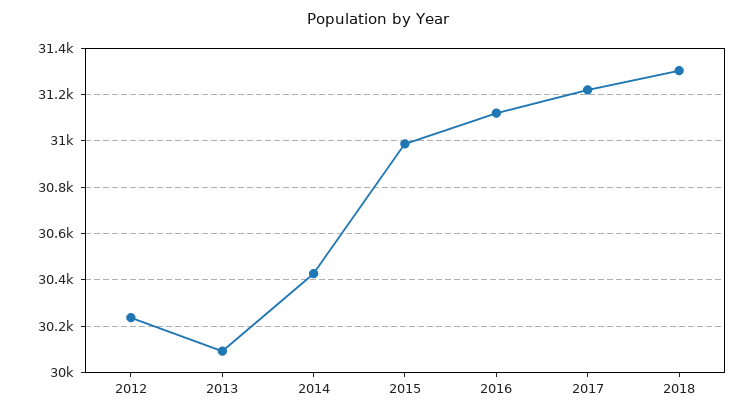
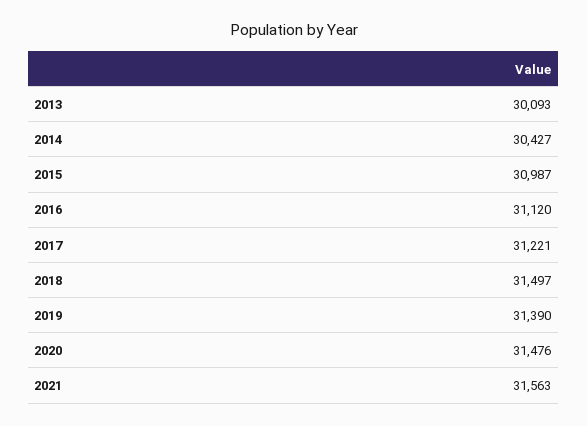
2012: 30250 -> none
2018: 31300 -> 31497
2019: none -> 31390
2020: none -> 31476
2021: none -> 31563

